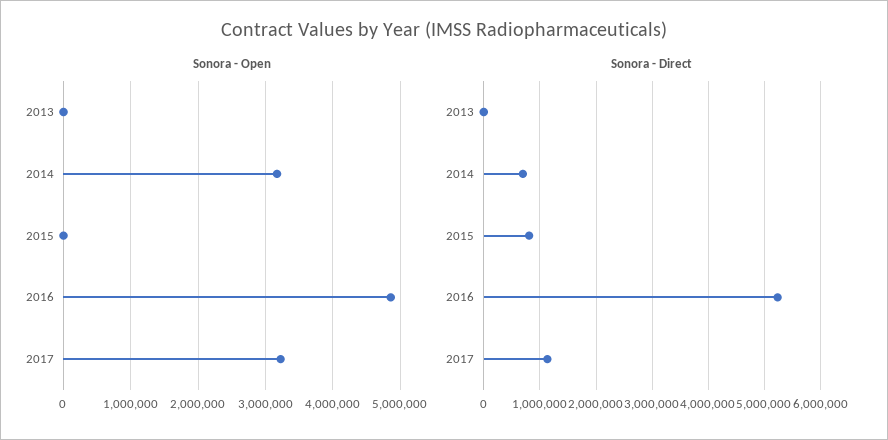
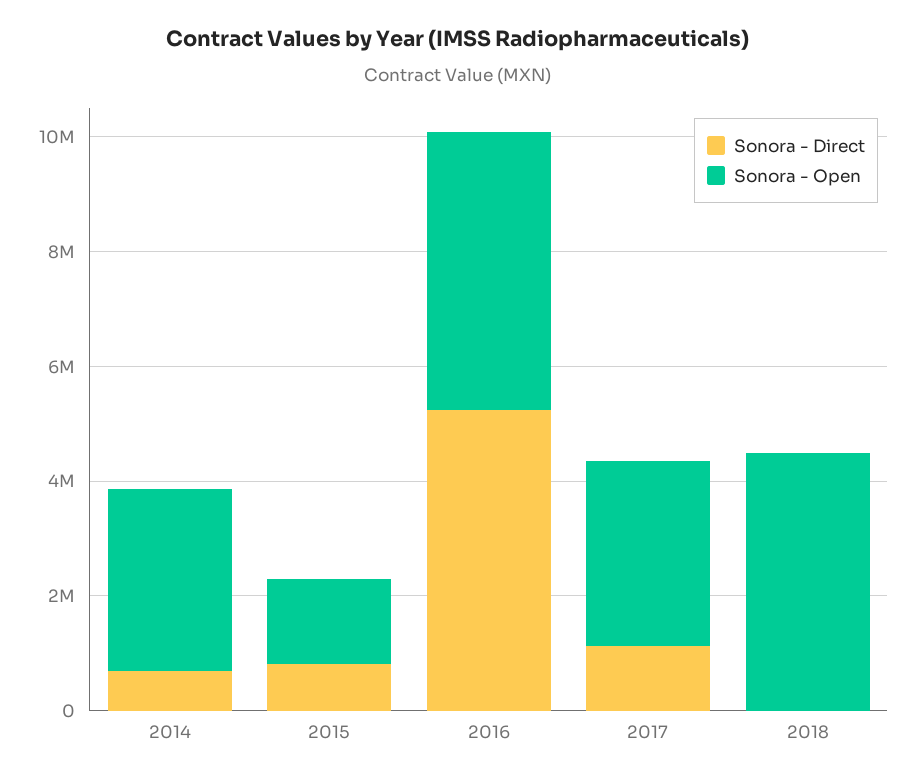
Sonora - Open, 2013: 0 -> none
Sonora - Open, 2015: 0 -> 1500000
Sonora - Direct, 2013: 0 -> none
Sonora - Direct, 2018: none -> 0
Sonora - Open, 2018: none -> 4500000

